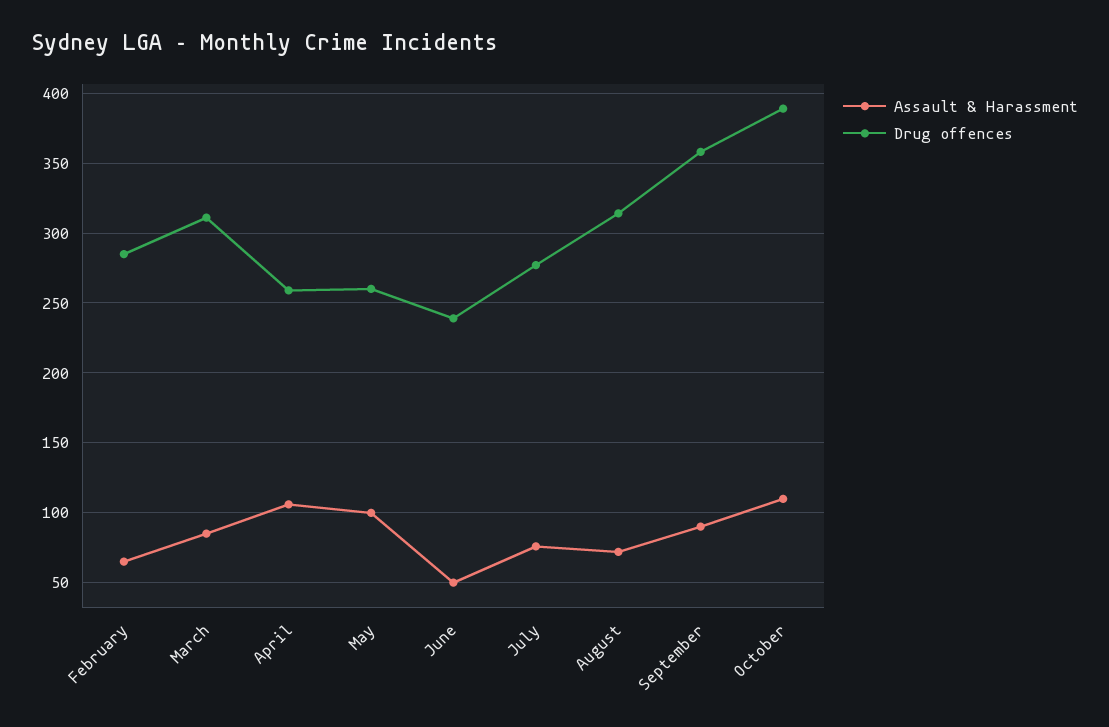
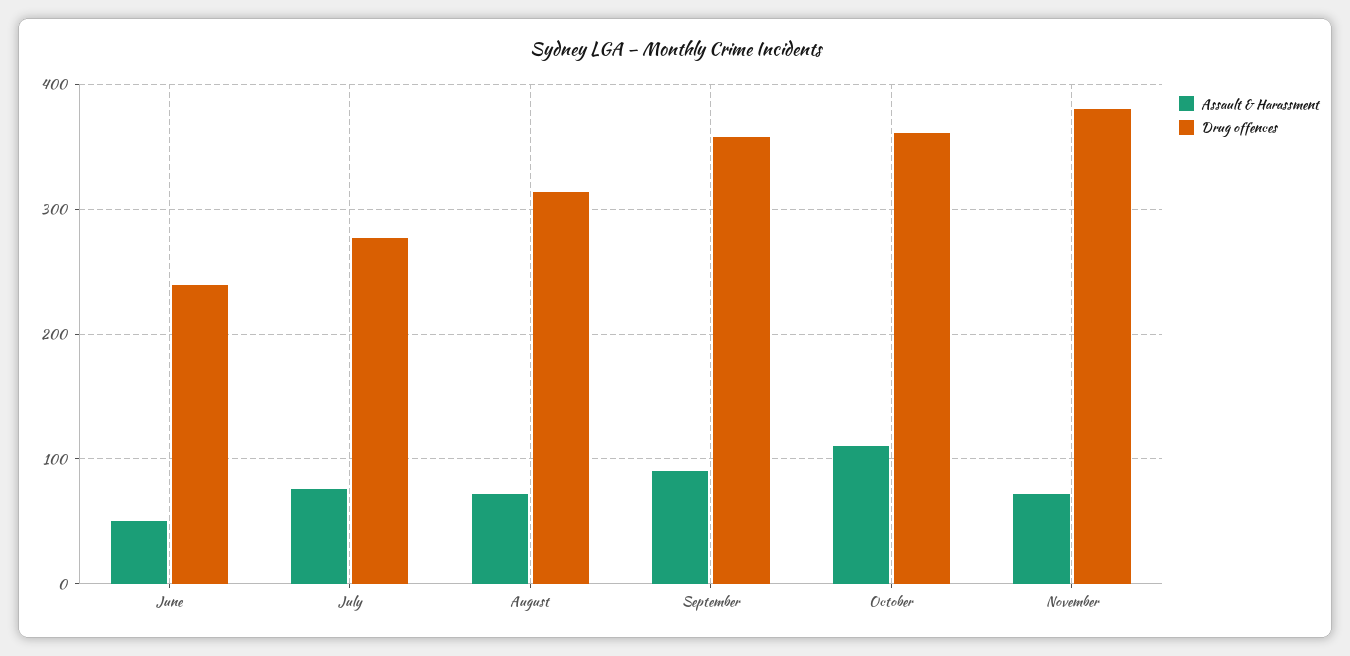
Assault & Harassment, February: 65 -> none
Drug offences, February: 285 -> none
Assault & Harassment, March: 85 -> none
Drug offences, March: 310 -> none
Assault & Harassment, April: 105 -> none
Drug offences, April: 260 -> none
Assault & Harassment, May: 100 -> none
Drug offences, May: 260 -> none
Drug offences, October: 390 -> 360
Assault & Harassment, November: none -> 70
Drug offences, November: none -> 380

